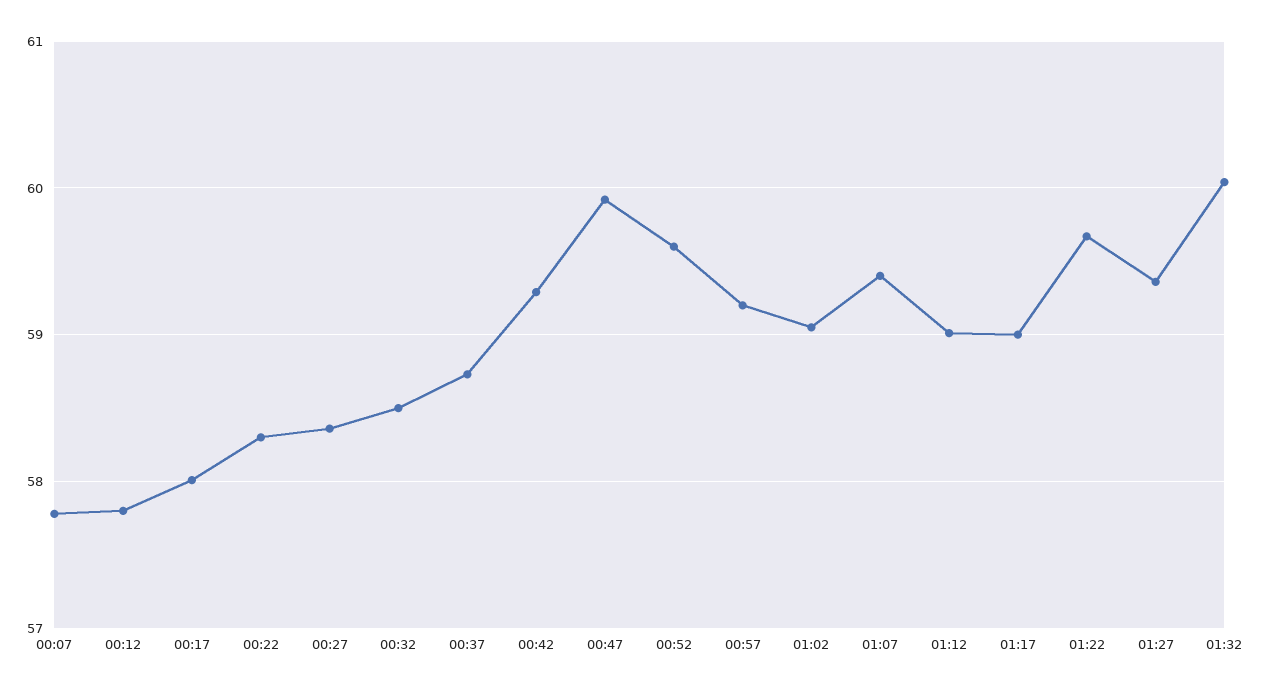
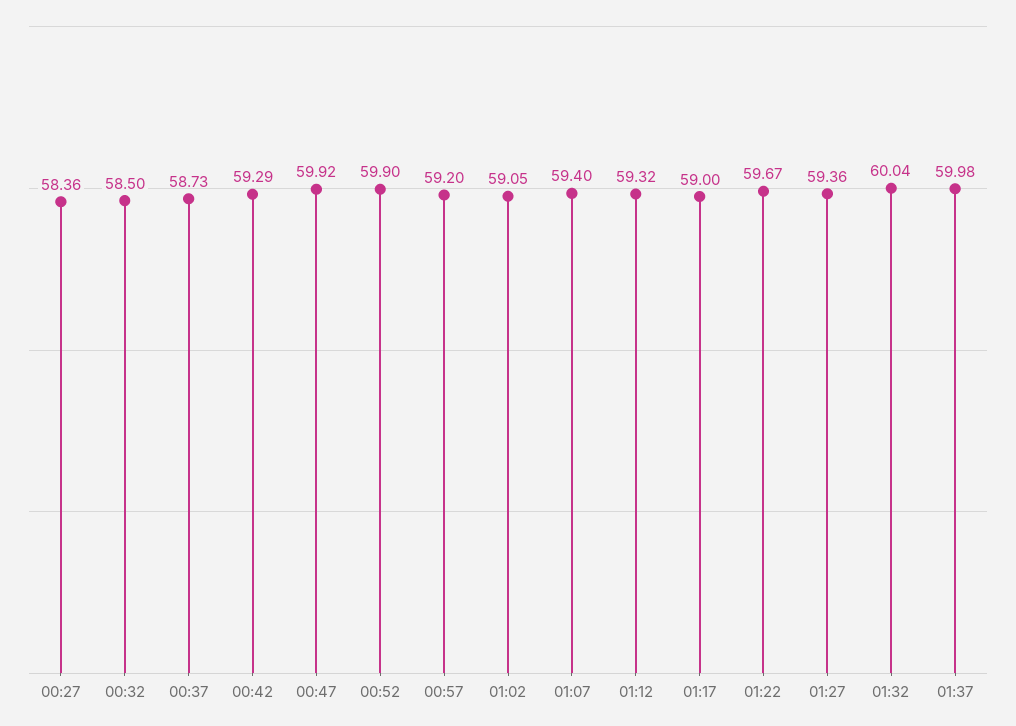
00:07: 57.8 -> none
00:12: 57.8 -> none
00:17: 58 -> none
00:22: 58.3 -> none
00:52: 59.6 -> 59.9
01:12: 59 -> 59.32
01:37: none -> 59.98

